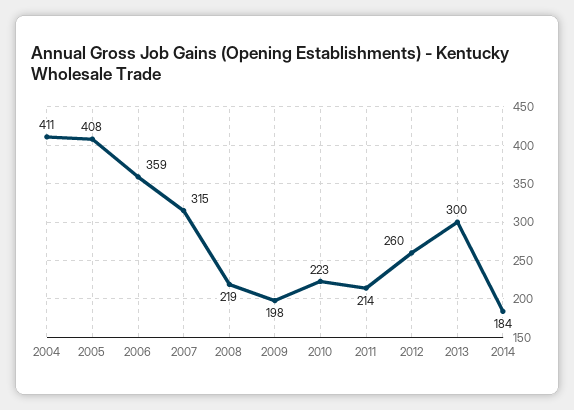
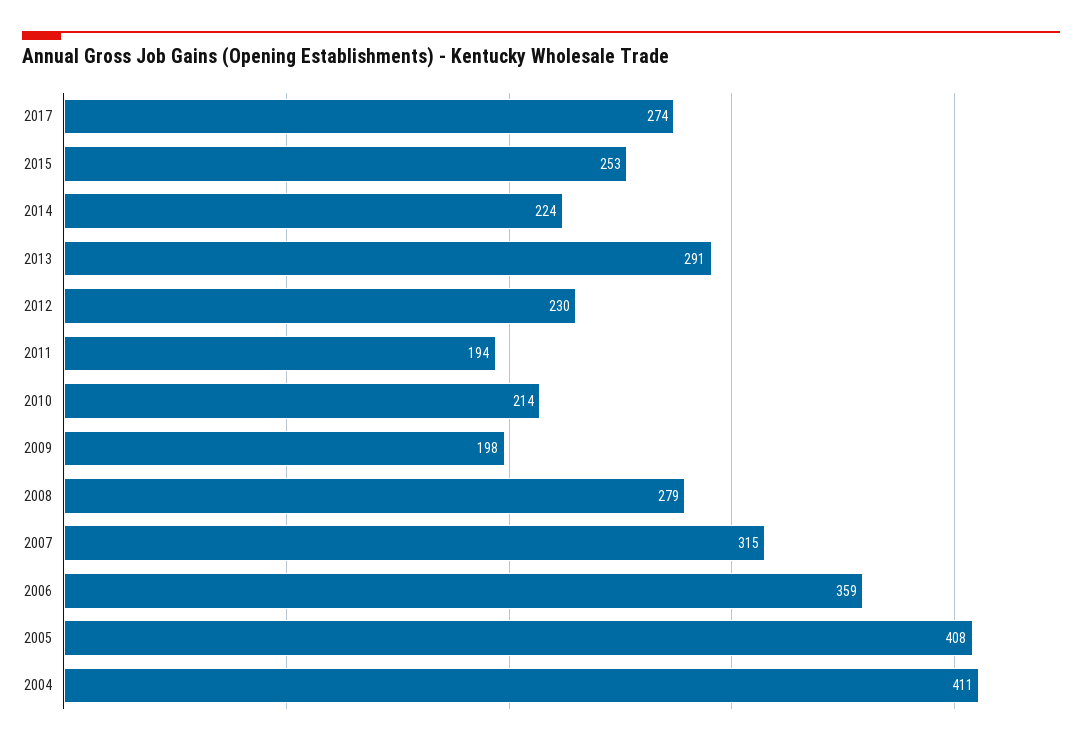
2008: 219 -> 279
2010: 223 -> 214
2011: 214 -> 194
2012: 260 -> 230
2013: 300 -> 291
2014: 184 -> 224
2017: none -> 274
2015: none -> 253

